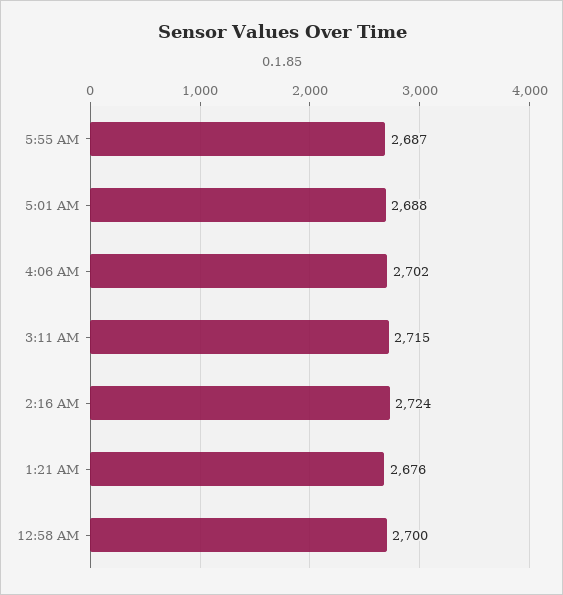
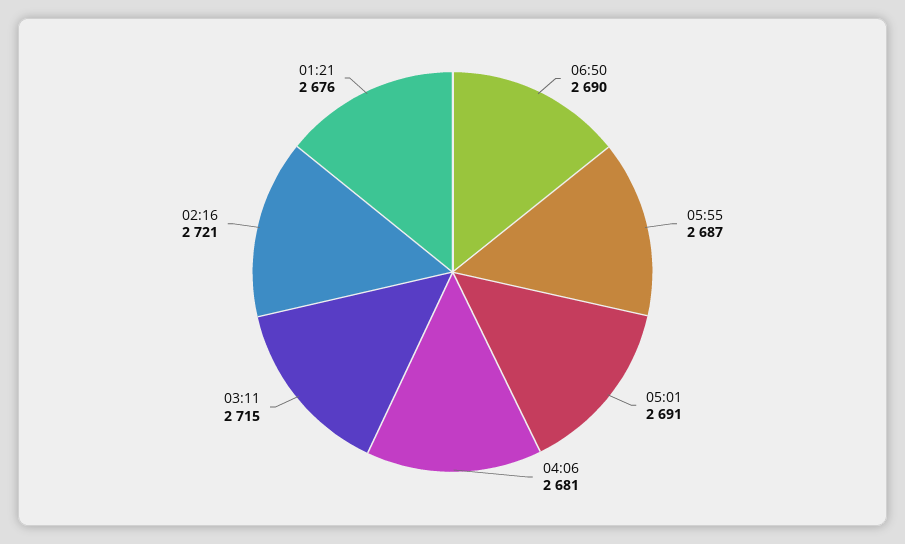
5:01 AM: 2688 -> 2691
4:06 AM: 2702 -> 2681
2:16 AM: 2724 -> 2721
12:58 AM: 2700 -> none
06:50: none -> 2690

